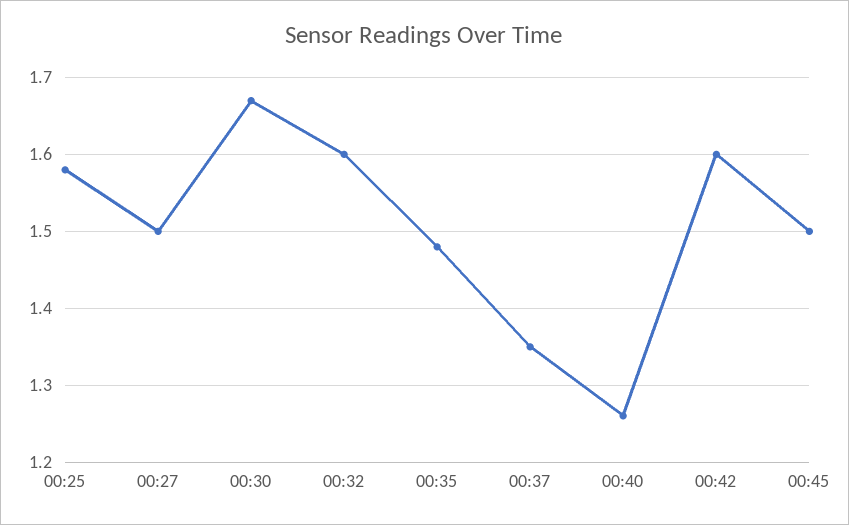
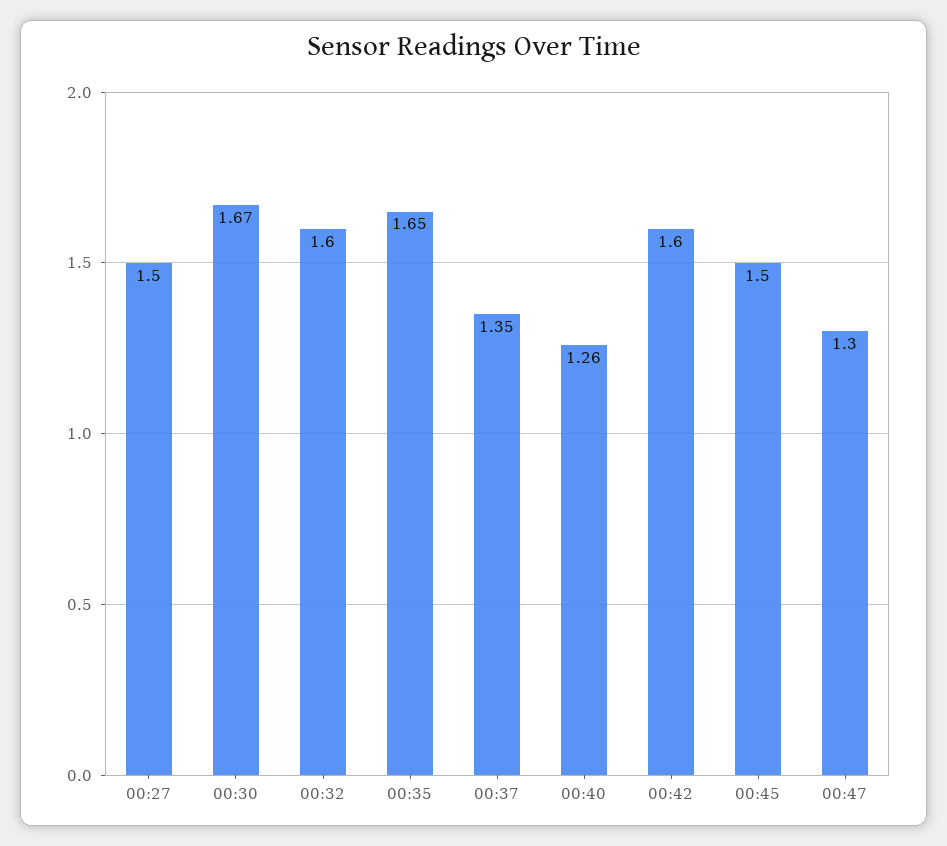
00:25: 1.58 -> none
00:35: 1.48 -> 1.65
00:47: none -> 1.3

